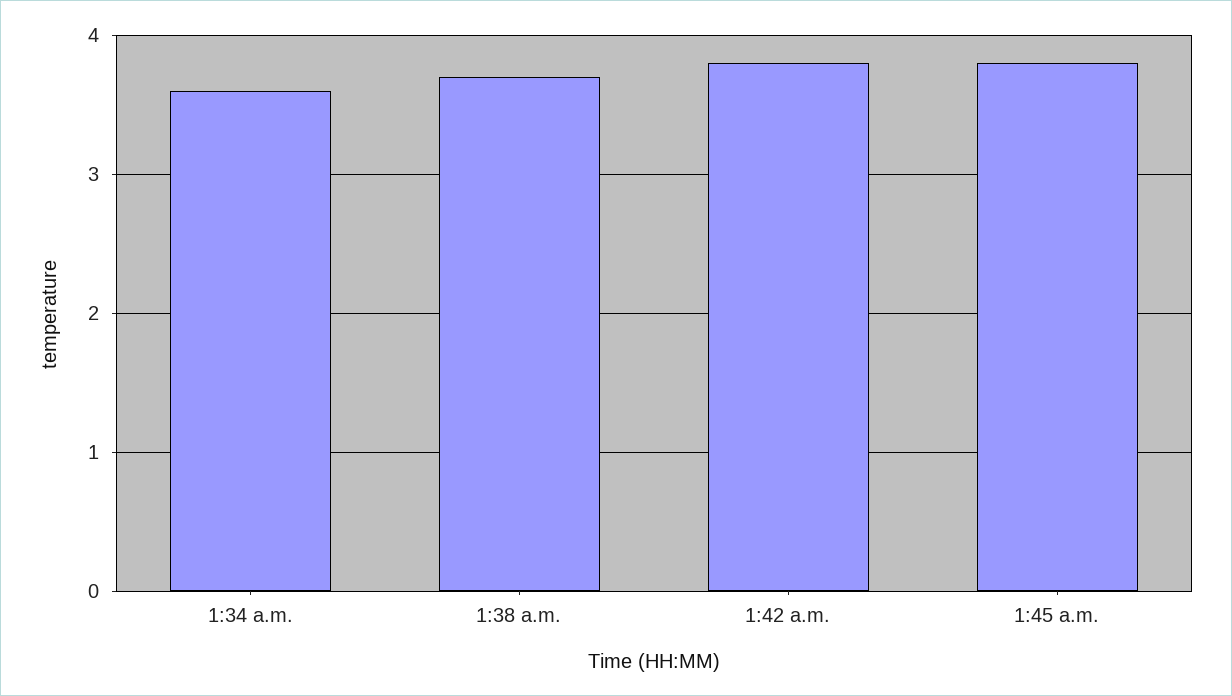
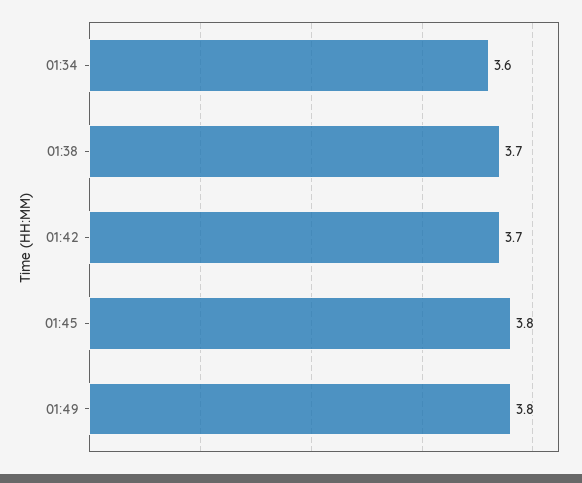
1:42 a.m.: 3.8 -> 3.7
01:49: none -> 3.8

